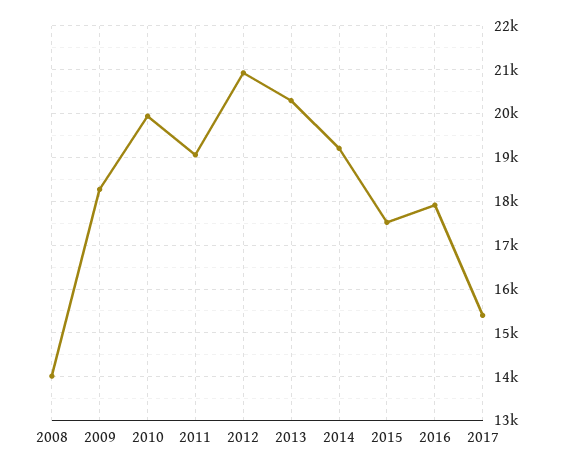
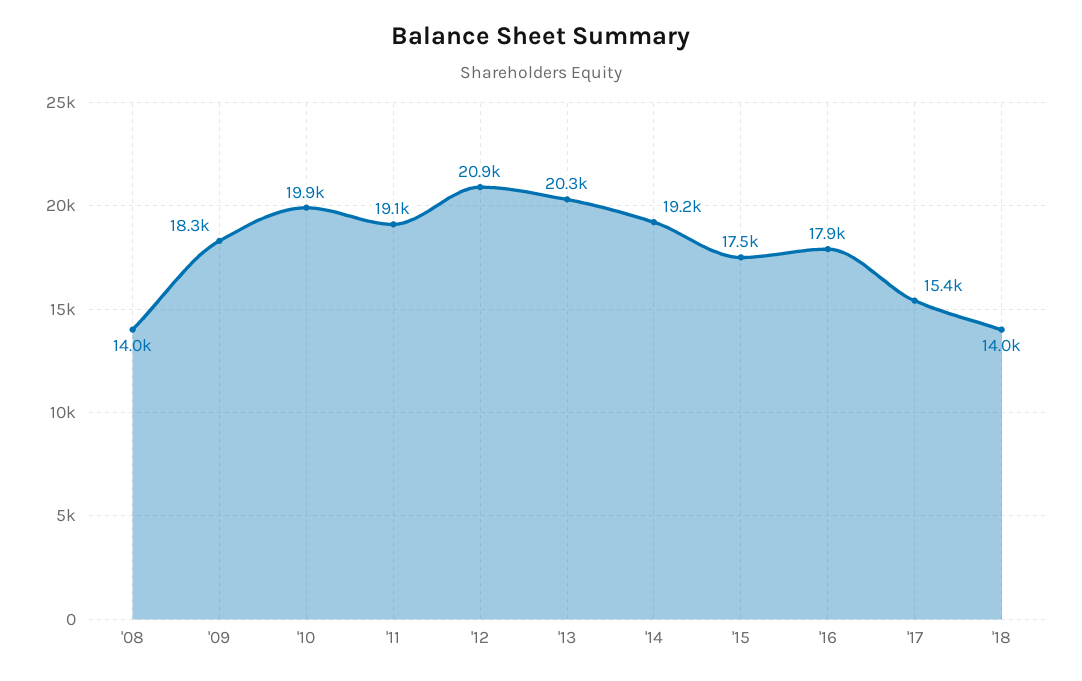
'18: none -> 14000

